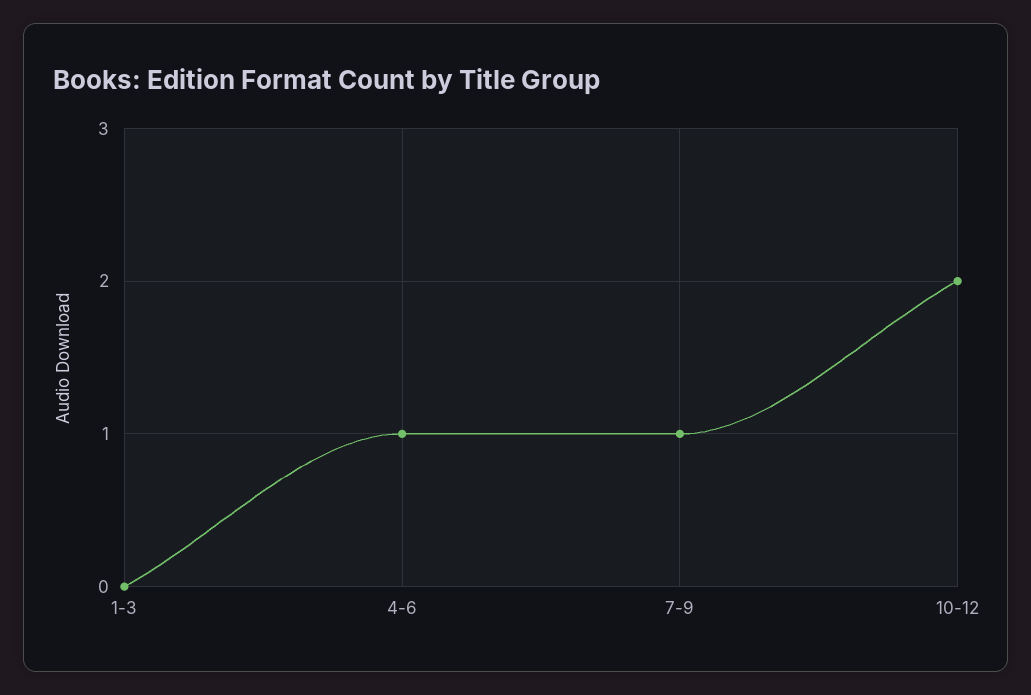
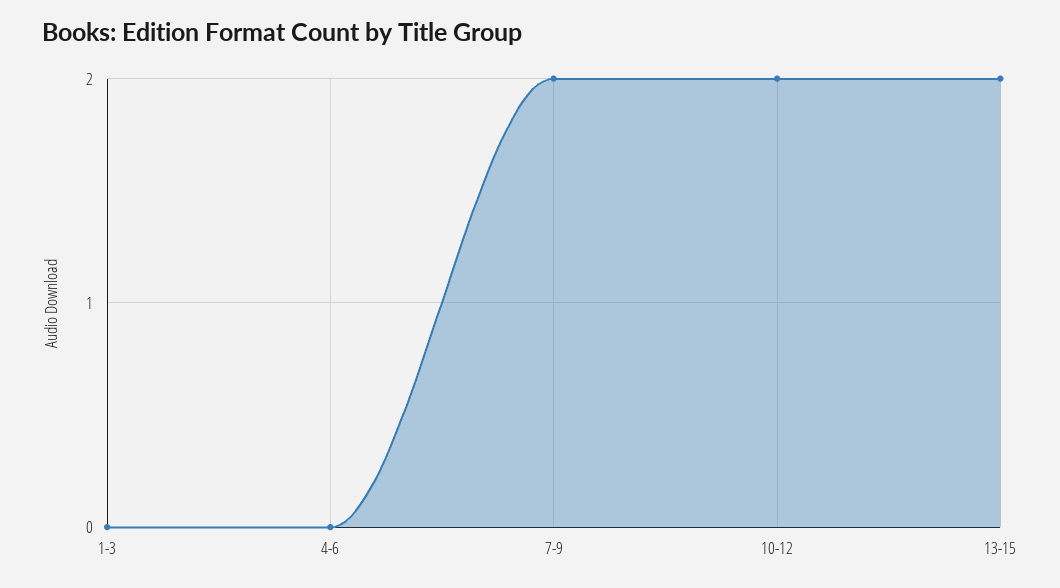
4-6: 1 -> 0
7-9: 1 -> 2
13-15: none -> 2

